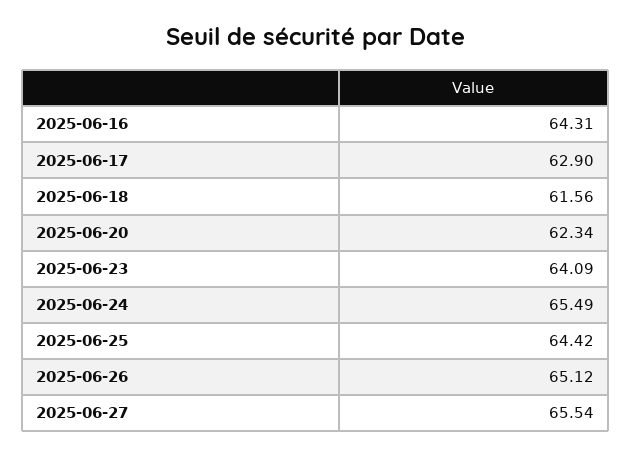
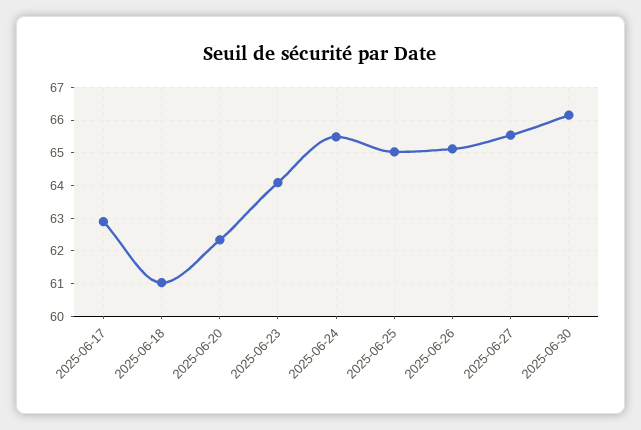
2025-06-16: 64.31 -> none
2025-06-18: 61.56 -> 61
2025-06-25: 64.42 -> 65
2025-06-30: none -> 66.2

